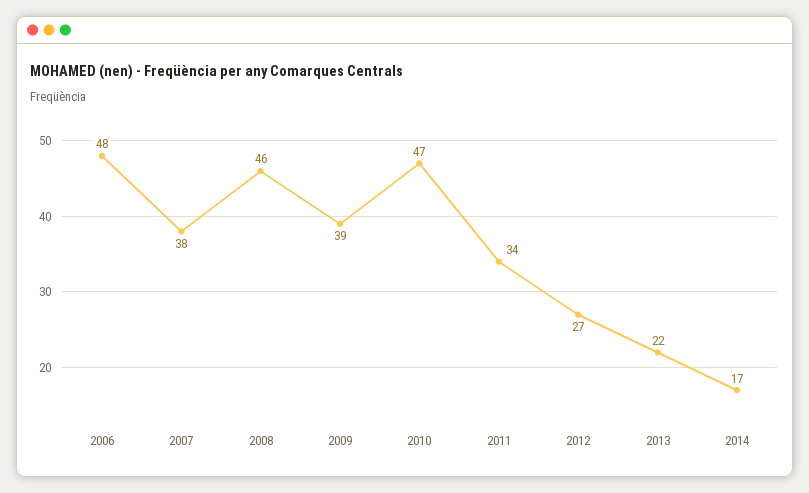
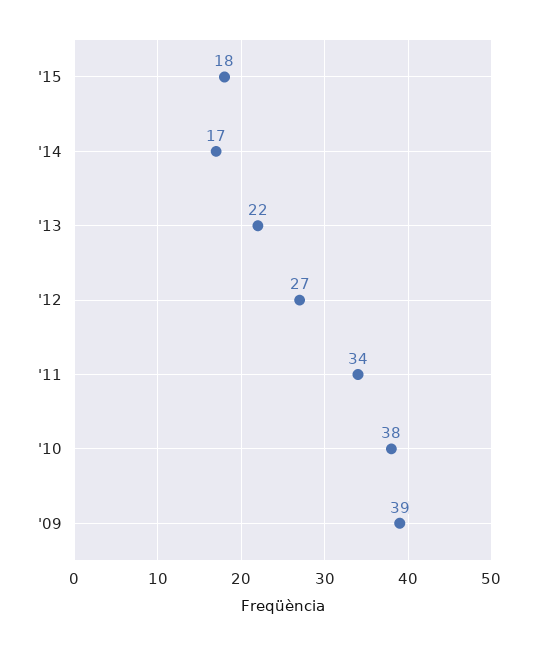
2006: 48 -> none
2007: 38 -> none
2008: 46 -> none
2010: 47 -> 38
'15: none -> 18

